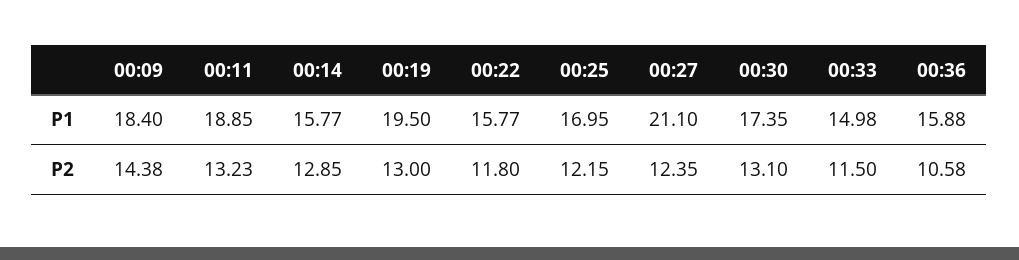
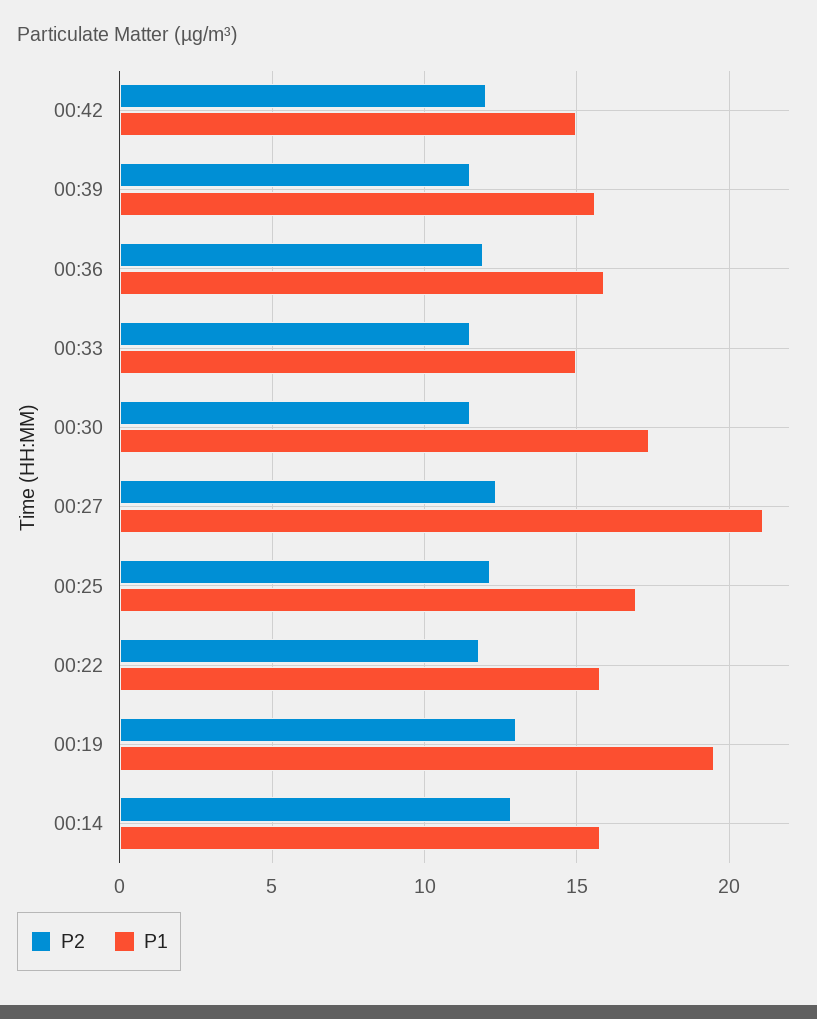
P1, 00:09: 18.4 -> none
P1, 00:11: 18.85 -> none
P2, 00:09: 14.38 -> none
P2, 00:11: 13.23 -> none
P2, 00:30: 13.1 -> 11.5
P2, 00:36: 10.58 -> 12
P2, 00:42: none -> 12
P1, 00:42: none -> 15
P2, 00:39: none -> 11.5
P1, 00:39: none -> 15.5

